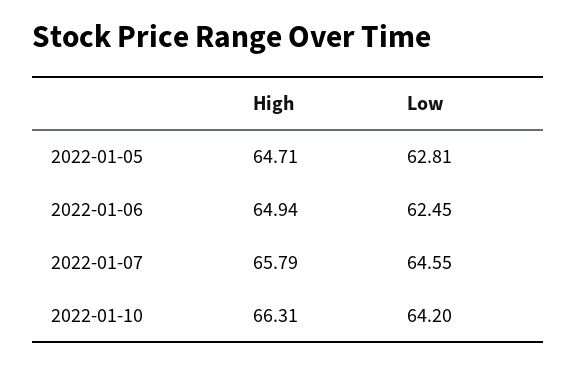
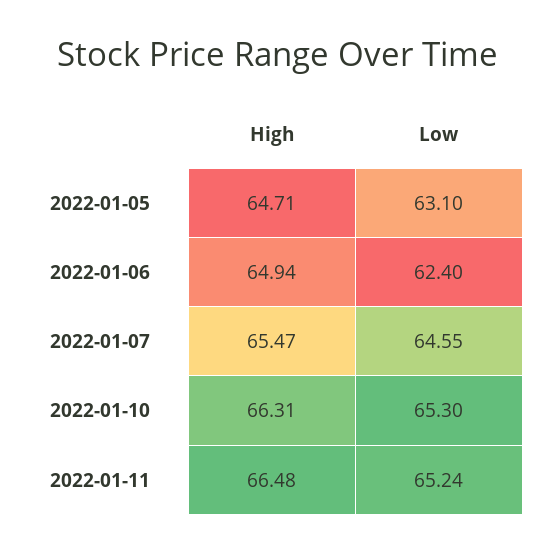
Low, 2022-01-05: 62.81 -> 63.1
Low, 2022-01-06: 62.45 -> 62.4
High, 2022-01-07: 65.79 -> 65.47
Low, 2022-01-10: 64.2 -> 65.3
High, 2022-01-11: none -> 66.48
Low, 2022-01-11: none -> 65.24

